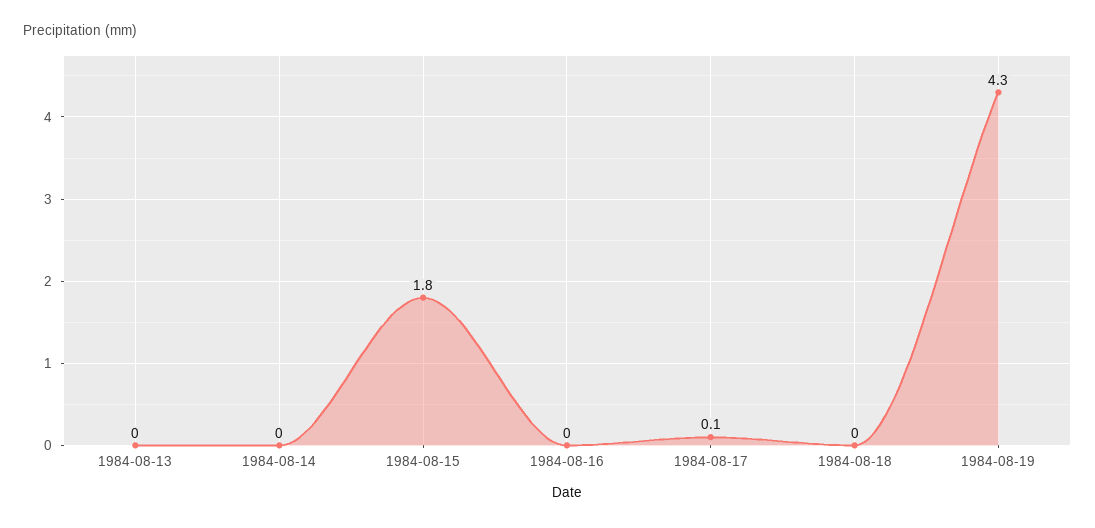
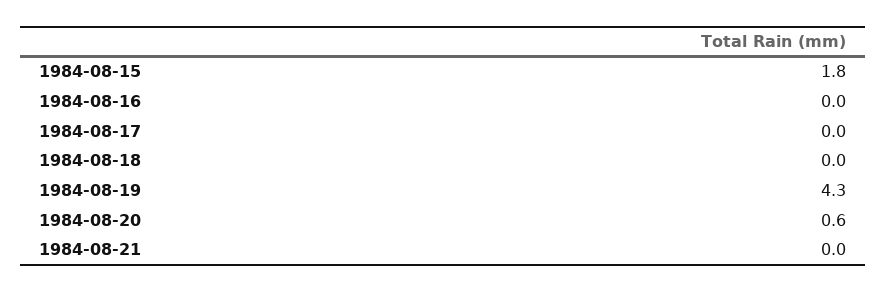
1984-08-13: 0 -> none
1984-08-14: 0 -> none
1984-08-17: 0.1 -> 0
1984-08-20: none -> 0.6
1984-08-21: none -> 0

